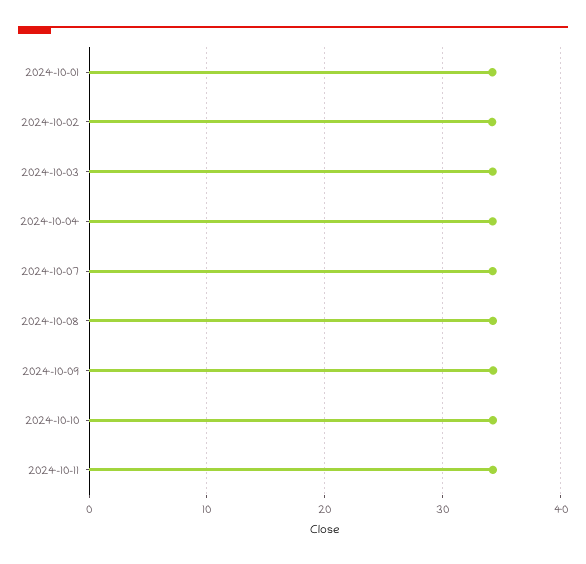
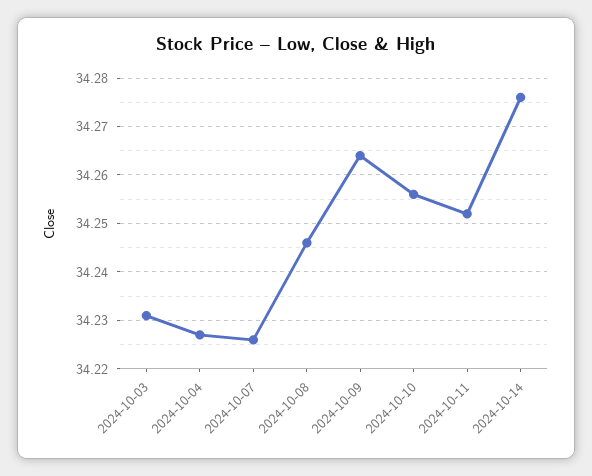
2024-10-01: 34 -> none
2024-10-02: 34 -> none
2024-10-14: none -> 34.275

